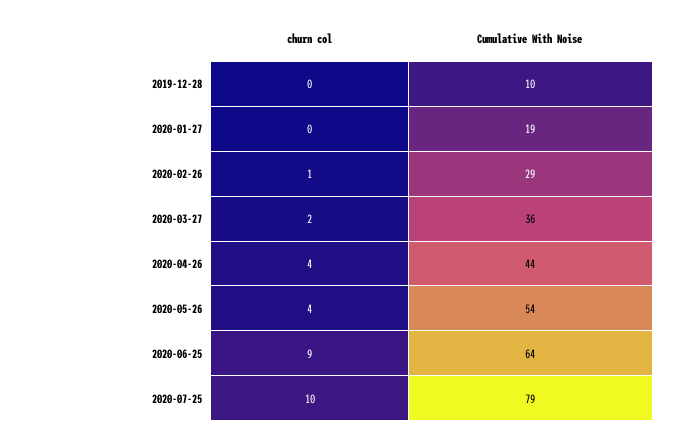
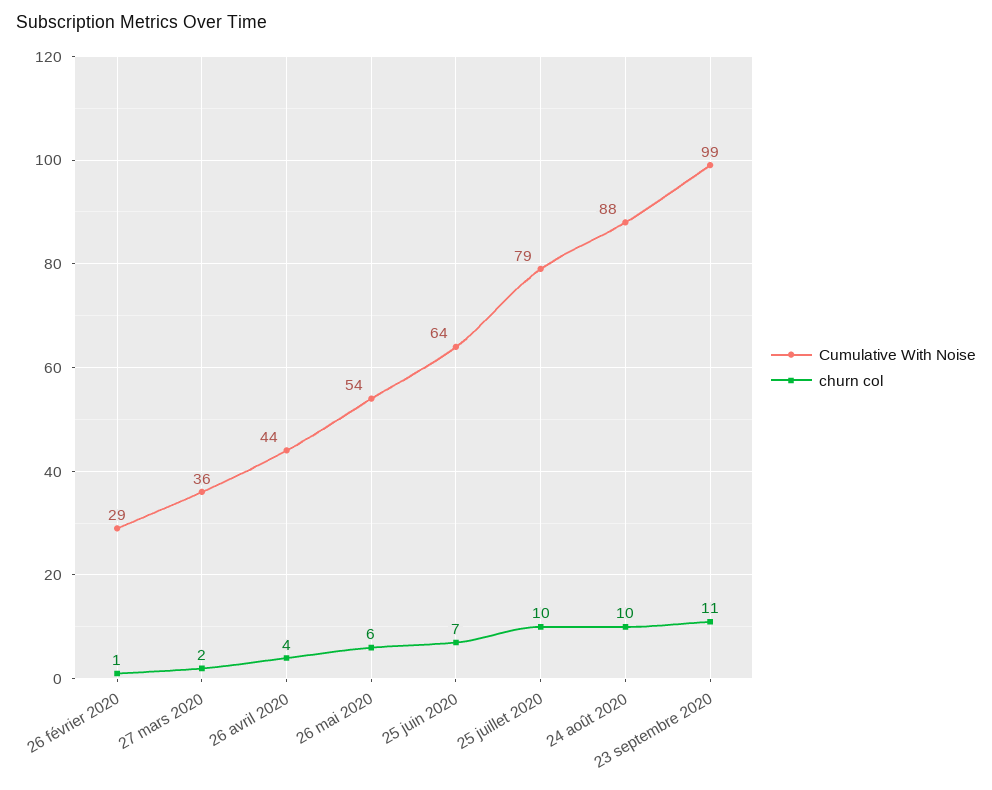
churn col, 2019-12-28: 0 -> none
Cumulative With Noise, 2019-12-28: 10 -> none
churn col, 2020-01-27: 0 -> none
Cumulative With Noise, 2020-01-27: 19 -> none
churn col, 2020-05-26: 4 -> 6
churn col, 2020-06-25: 9 -> 7
Cumulative With Noise, 24 août 2020: none -> 88
churn col, 24 août 2020: none -> 10
Cumulative With Noise, 23 septembre 2020: none -> 99
churn col, 23 septembre 2020: none -> 11

